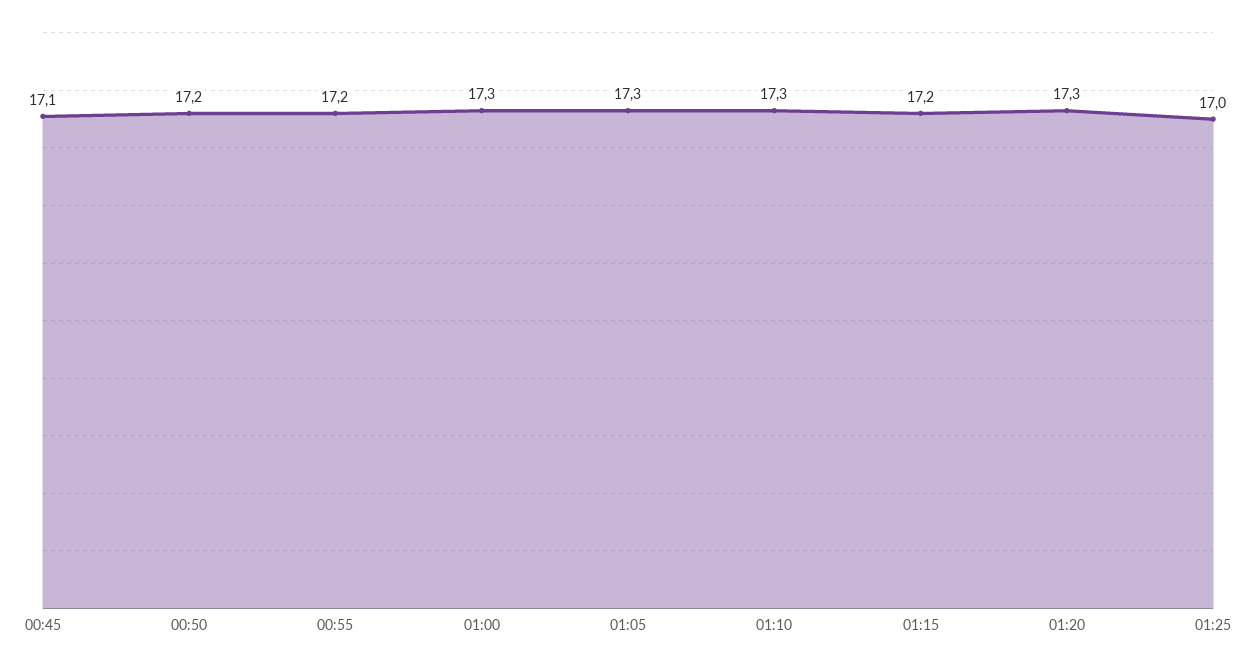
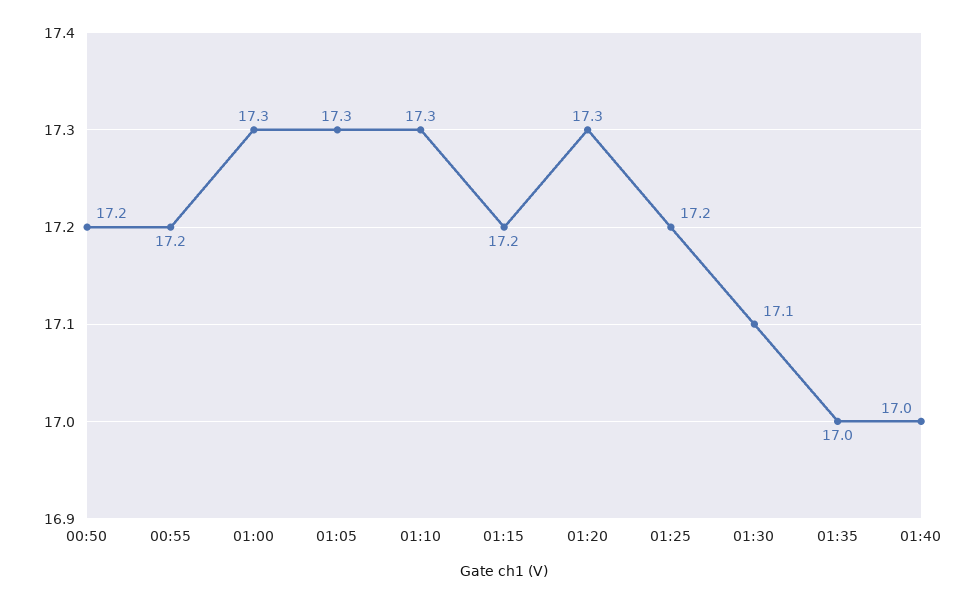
00:45: 17.1 -> none
01:25: 17 -> 17.2
01:30: none -> 17.1
01:35: none -> 17
01:40: none -> 17

